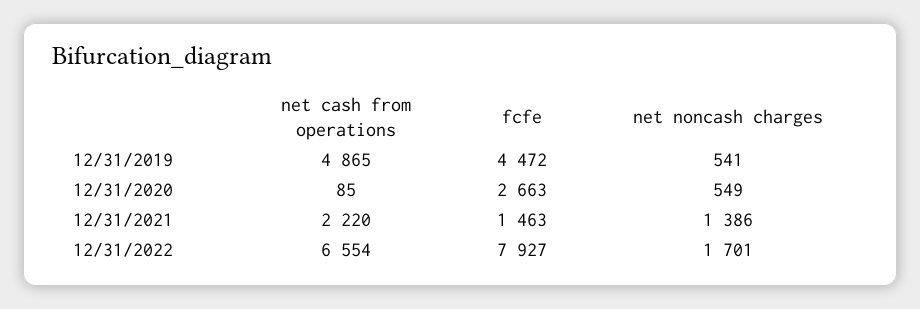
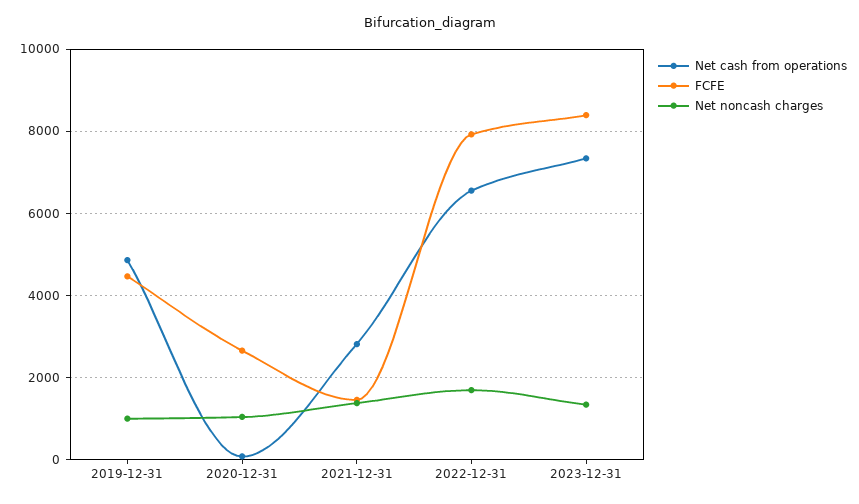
net noncash charges, 12/31/2019: 541 -> 1000
net noncash charges, 12/31/2020: 549 -> 1000
net cash from operations, 12/31/2021: 2220 -> 2800
net cash from operations, 2023-12-31: none -> 7400
fcfe, 2023-12-31: none -> 8400
net noncash charges, 2023-12-31: none -> 1400

